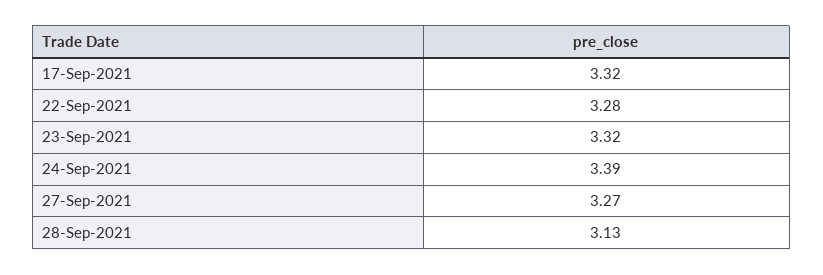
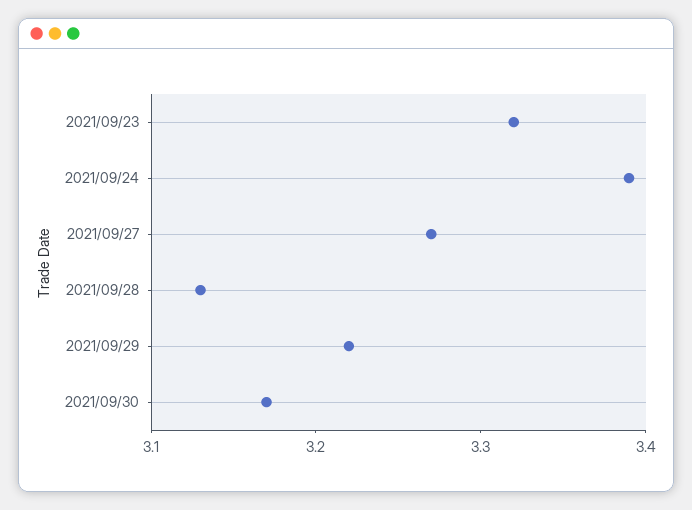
17-Sep-2021: 3.32 -> none
22-Sep-2021: 3.28 -> none
2021/09/29: none -> 3.22
2021/09/30: none -> 3.17

